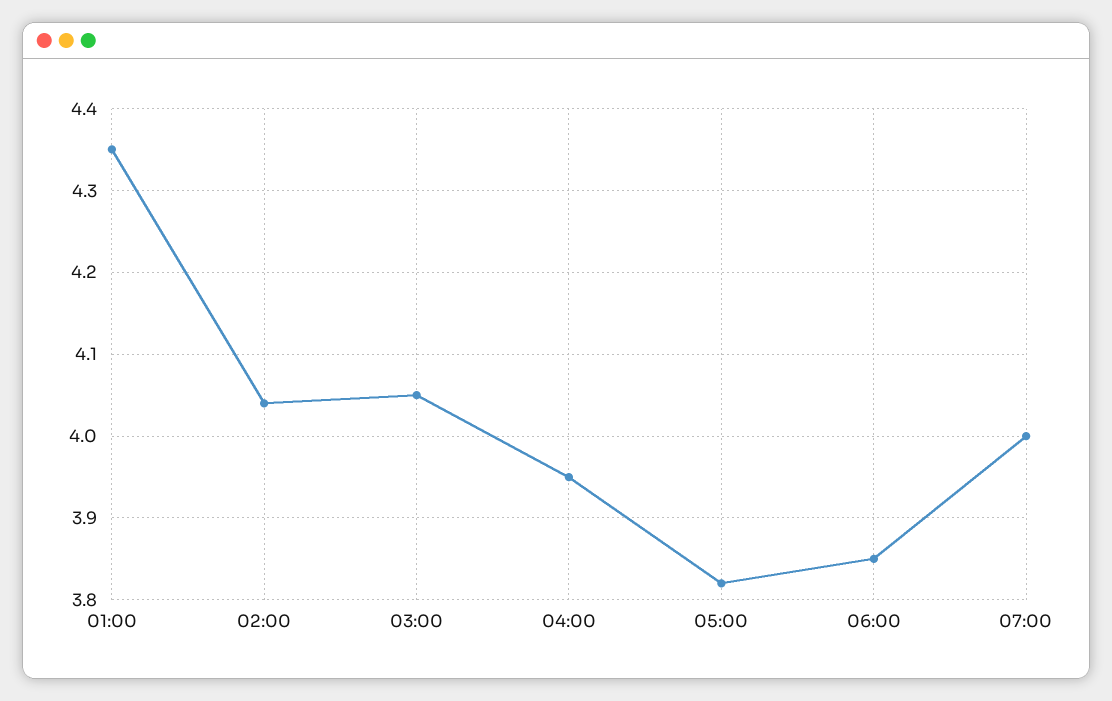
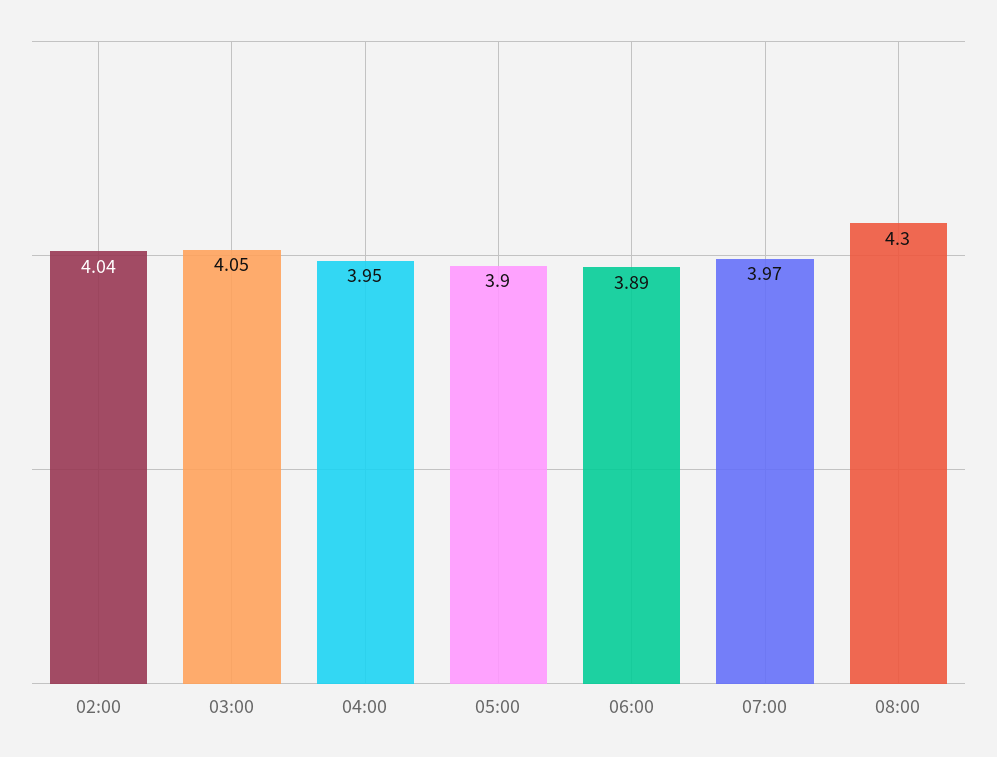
01:00: 4.35 -> none
05:00: 3.82 -> 3.9
06:00: 3.85 -> 3.89
07:00: 4 -> 3.97
08:00: none -> 4.3

